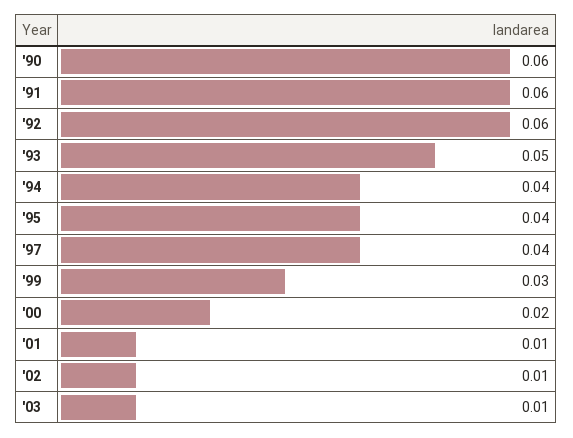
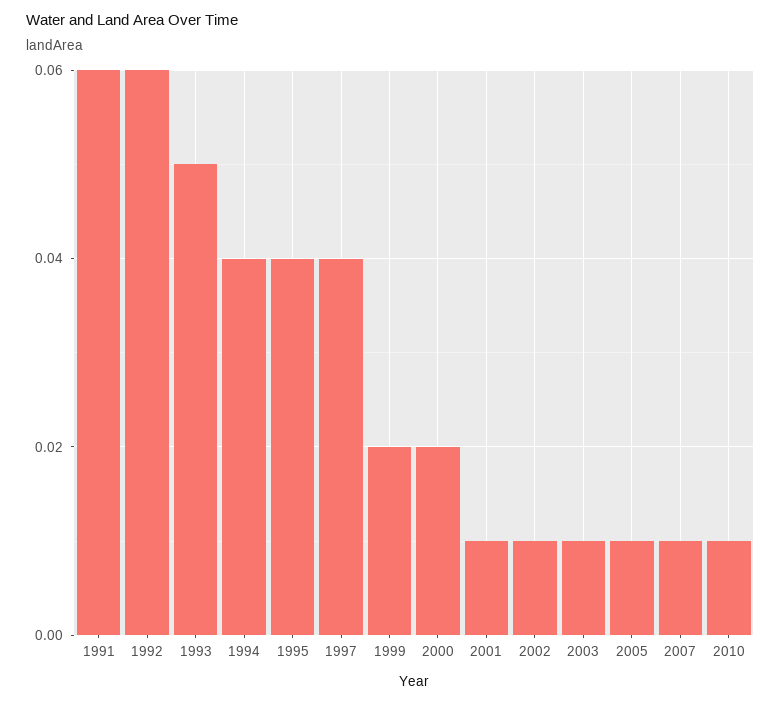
'90: 0.06 -> none
'99: 0.03 -> 0.02
2005: none -> 0.01
2007: none -> 0.01
2010: none -> 0.01

